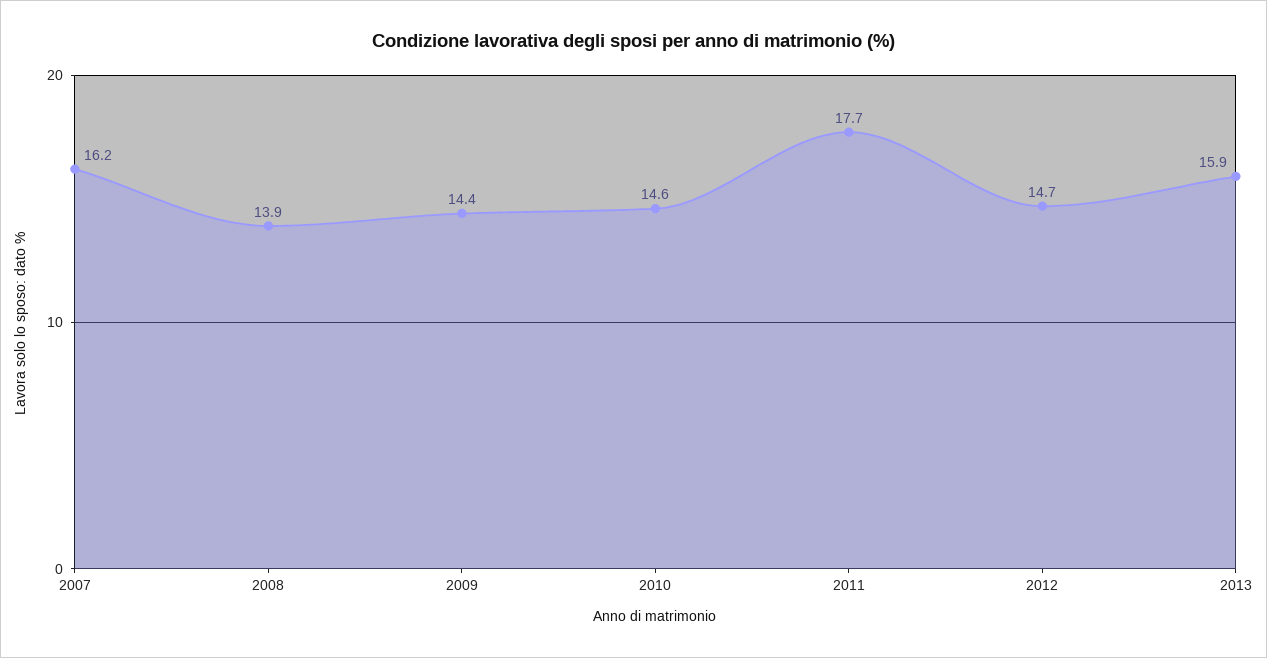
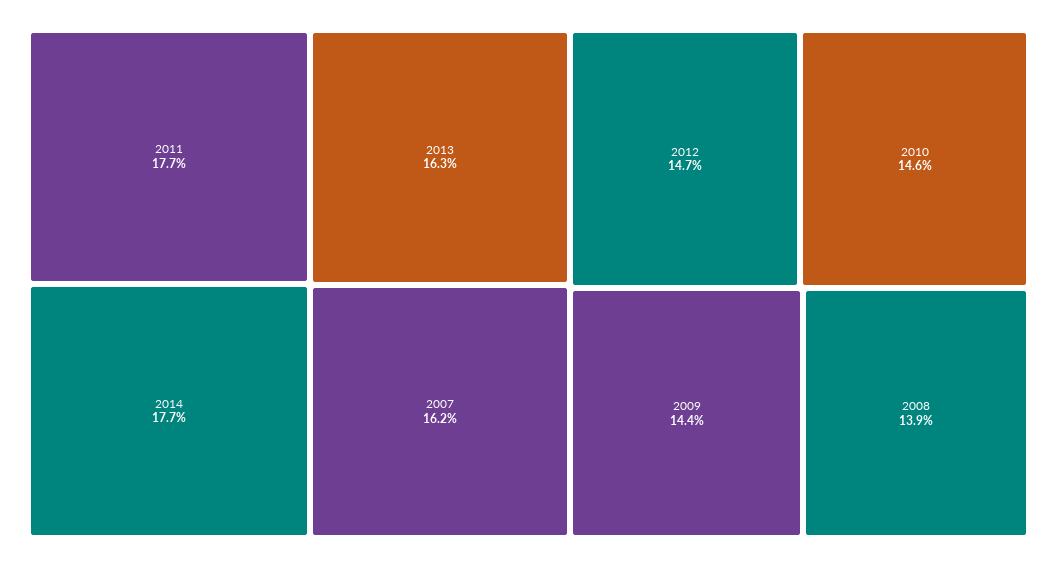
2013: 15.9 -> 16.3
2014: none -> 17.7

